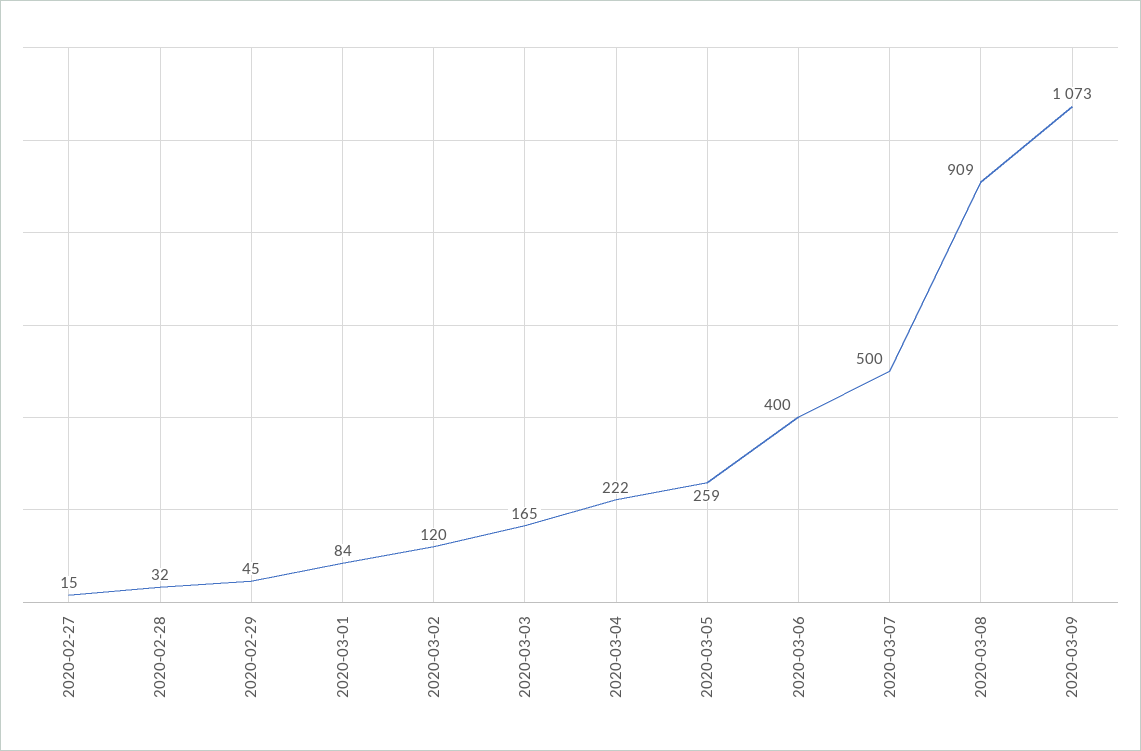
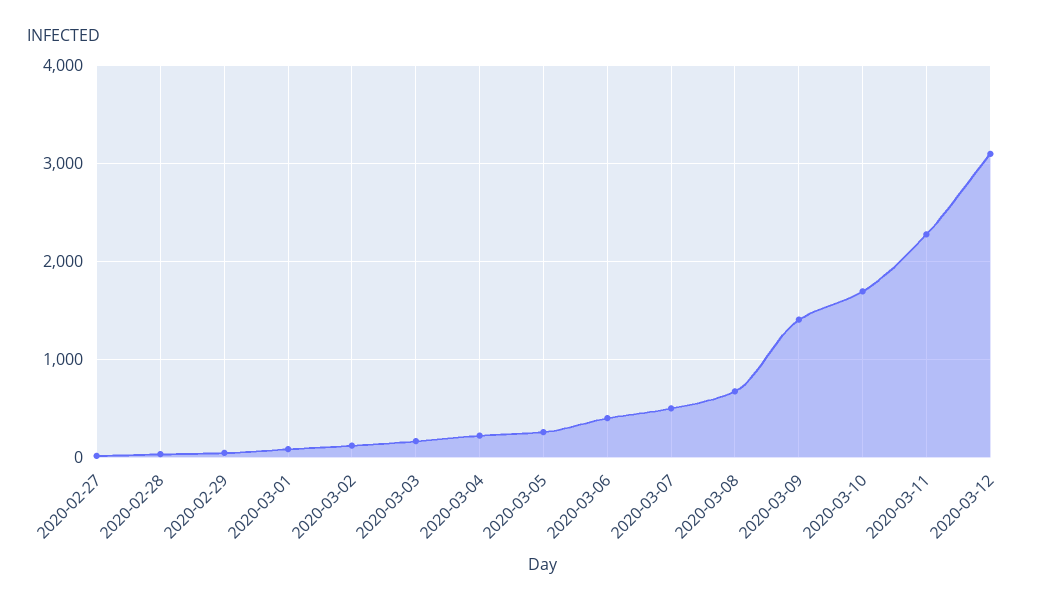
2020-03-08: 909 -> 700
2020-03-09: 1073 -> 1400
2020-03-10: none -> 1700
2020-03-11: none -> 2300
2020-03-12: none -> 3100

